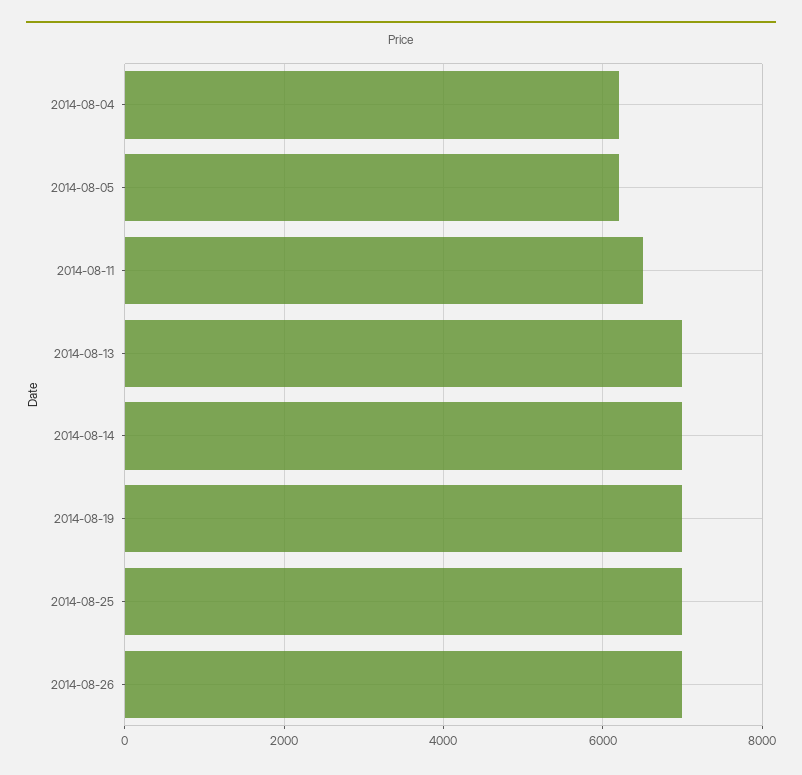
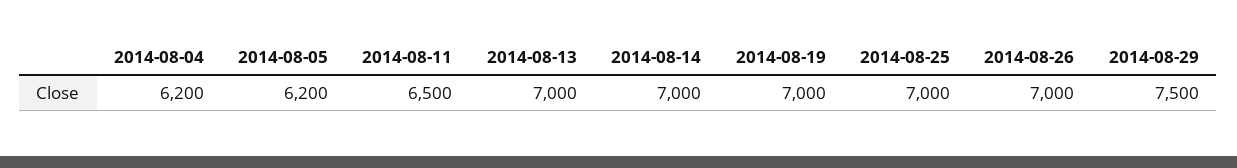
2014-08-29: none -> 7500

